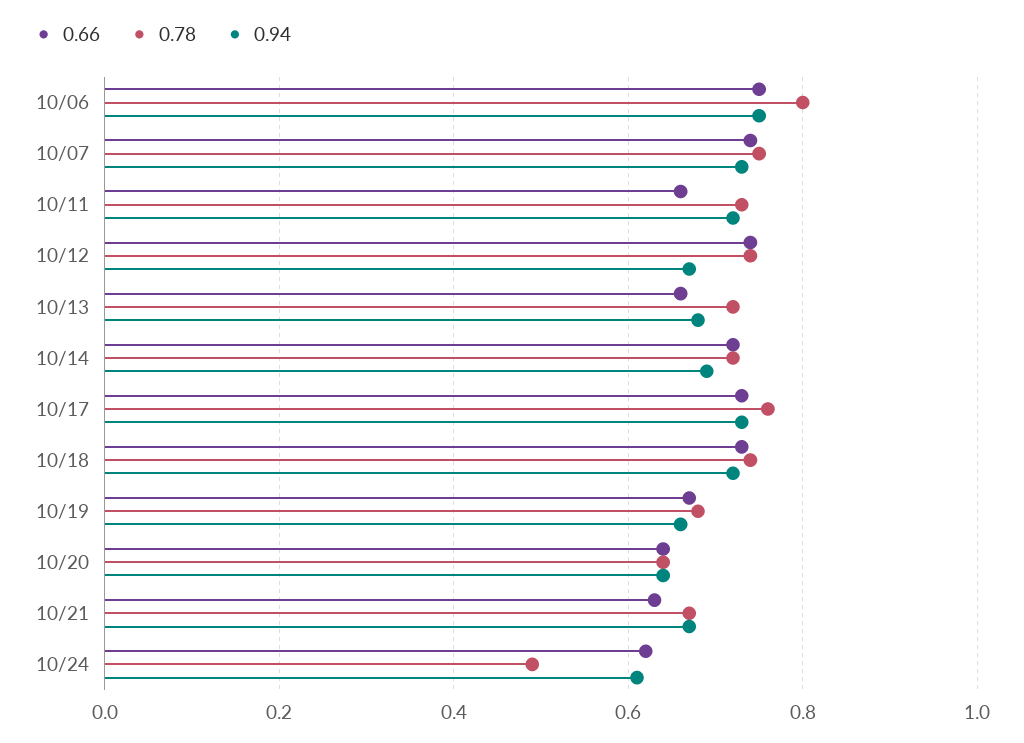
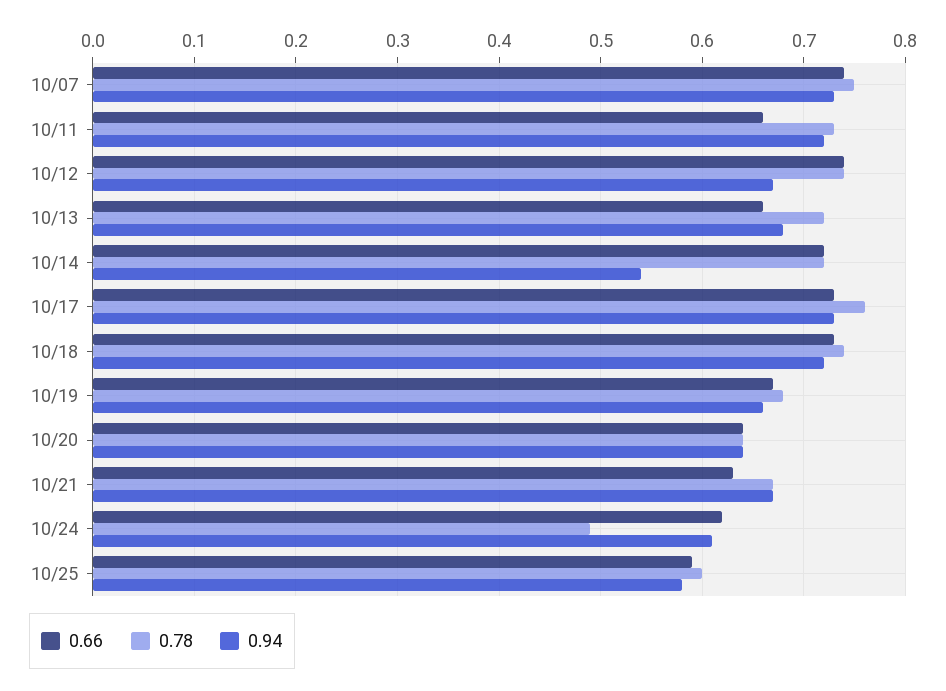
0.66, 10/06: 0.75 -> none
0.78, 10/06: 0.8 -> none
0.94, 10/06: 0.75 -> none
0.94, 10/14: 0.7 -> 0.54
0.66, 10/25: none -> 0.59
0.78, 10/25: none -> 0.6
0.94, 10/25: none -> 0.58

